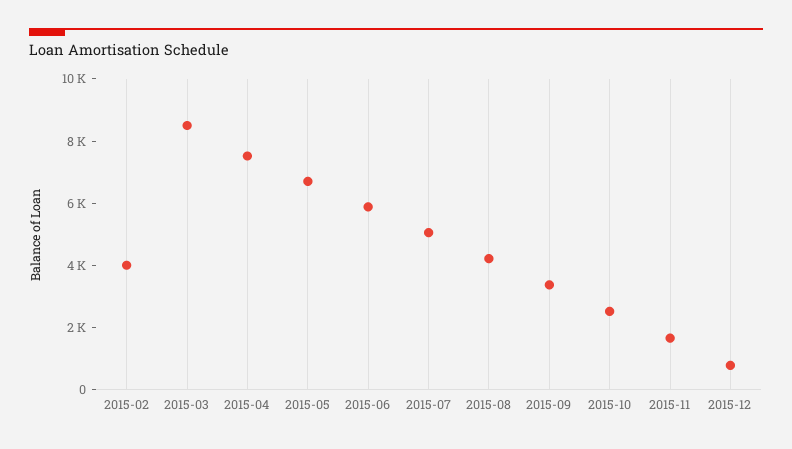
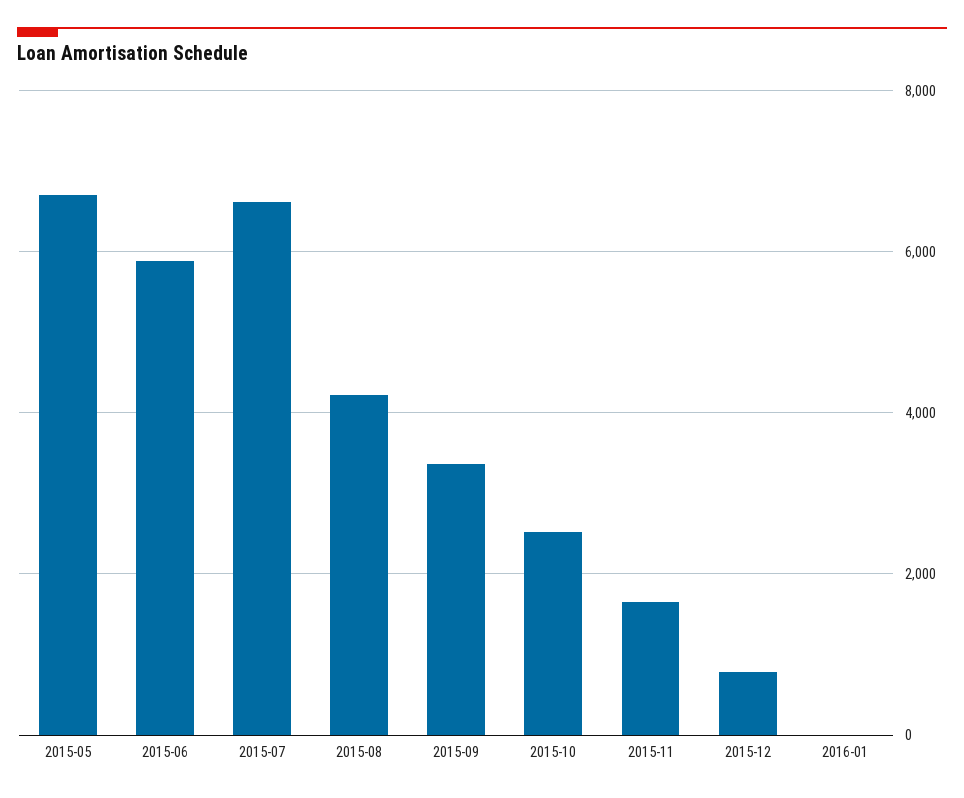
2015-02: 4000 -> none
2015-03: 8500 -> none
2015-04: 7500 -> none
2015-07: 5000 -> 6600
2016-01: none -> 0

